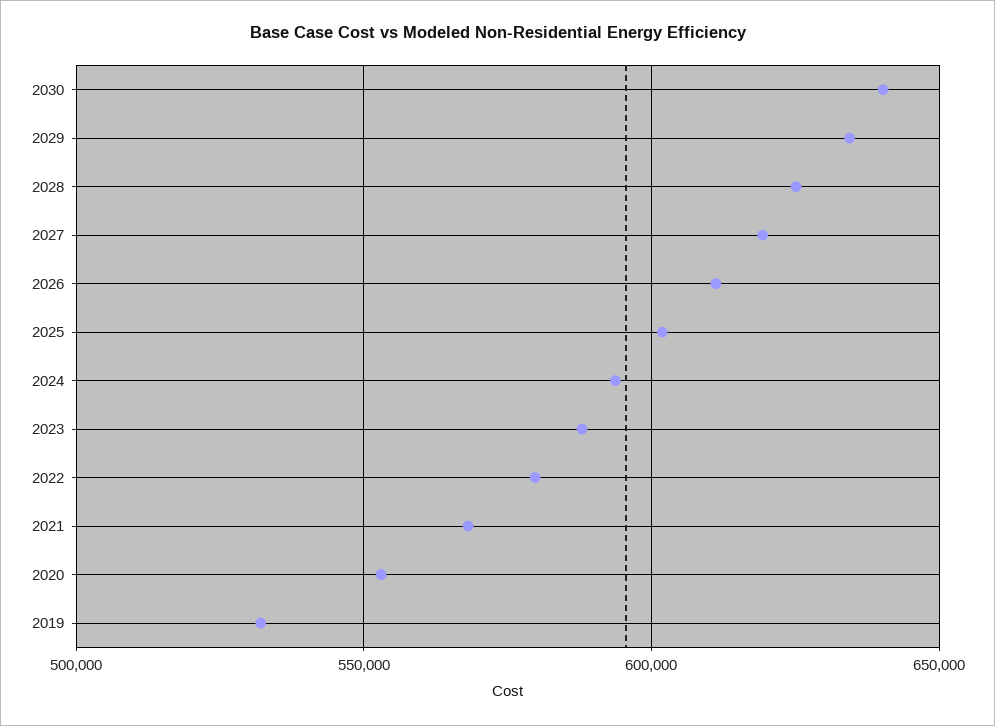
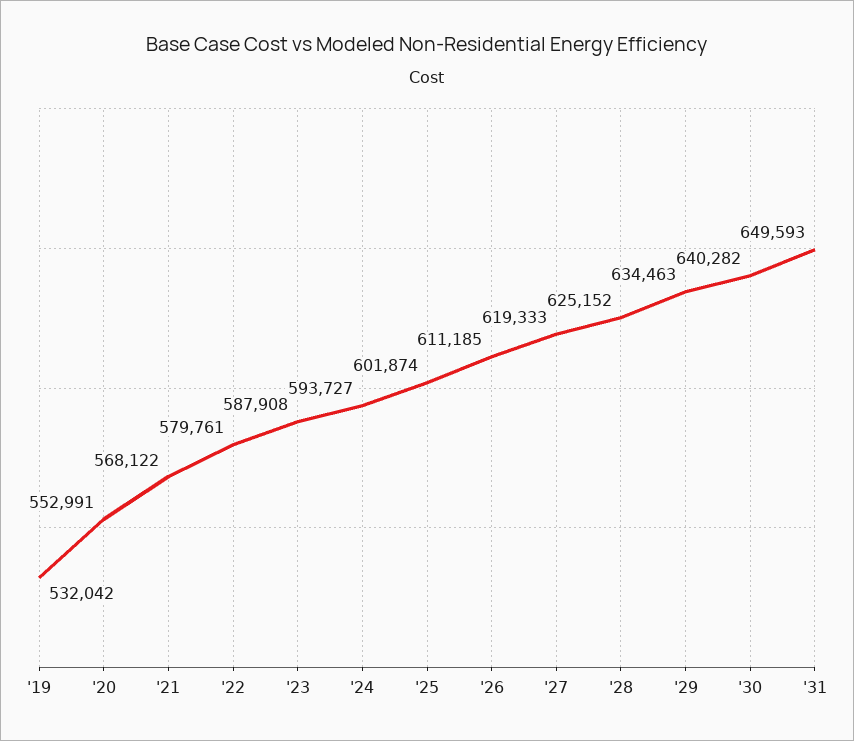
'31: none -> 649593

